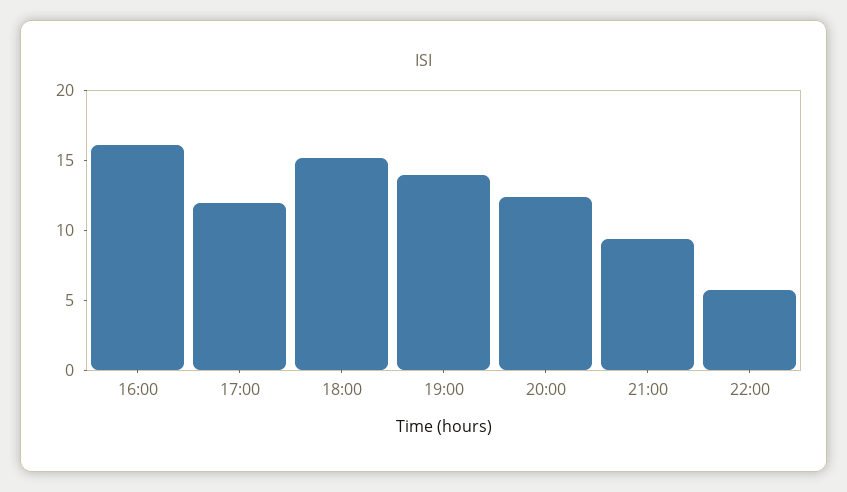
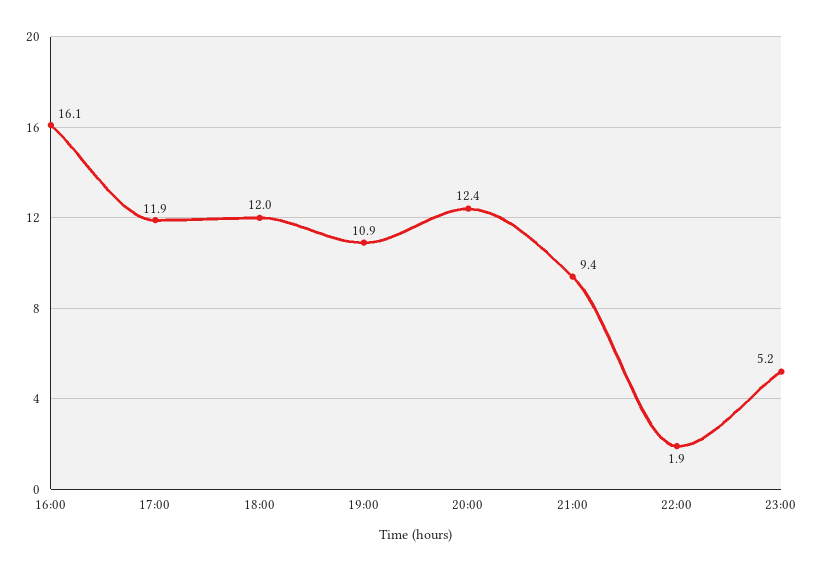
18:00: 15 -> 12
19:00: 14 -> 10.9
22:00: 6 -> 1.9
23:00: none -> 5.2

